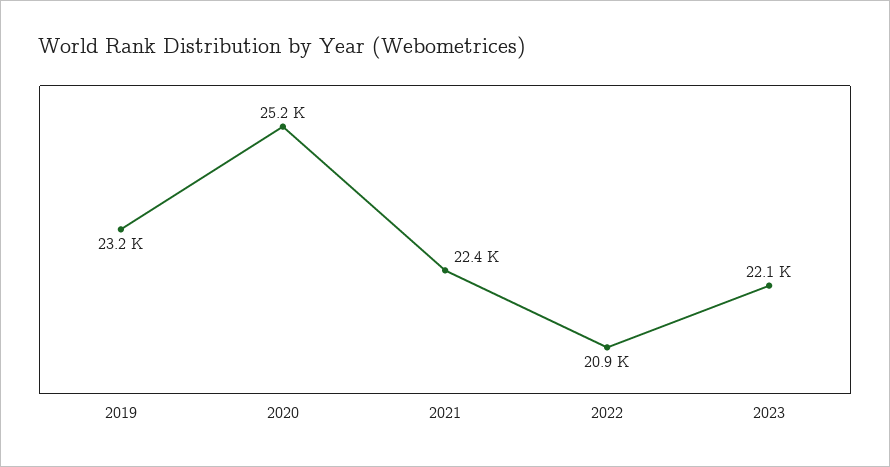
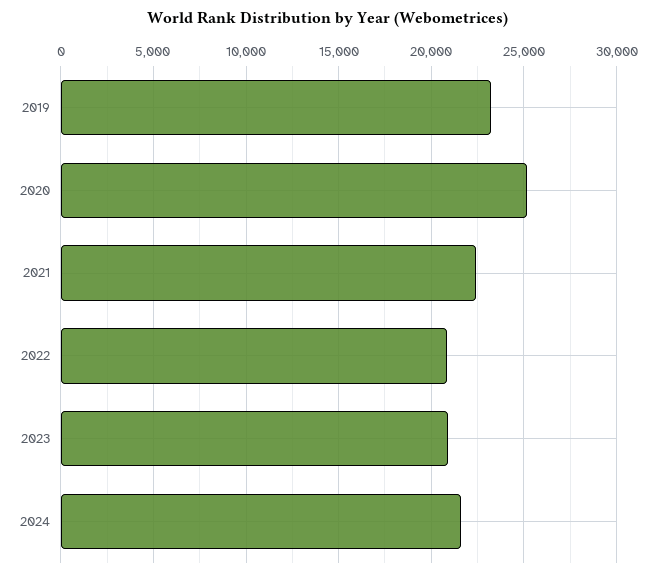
2023: 22100 -> 21000
2024: none -> 21500

